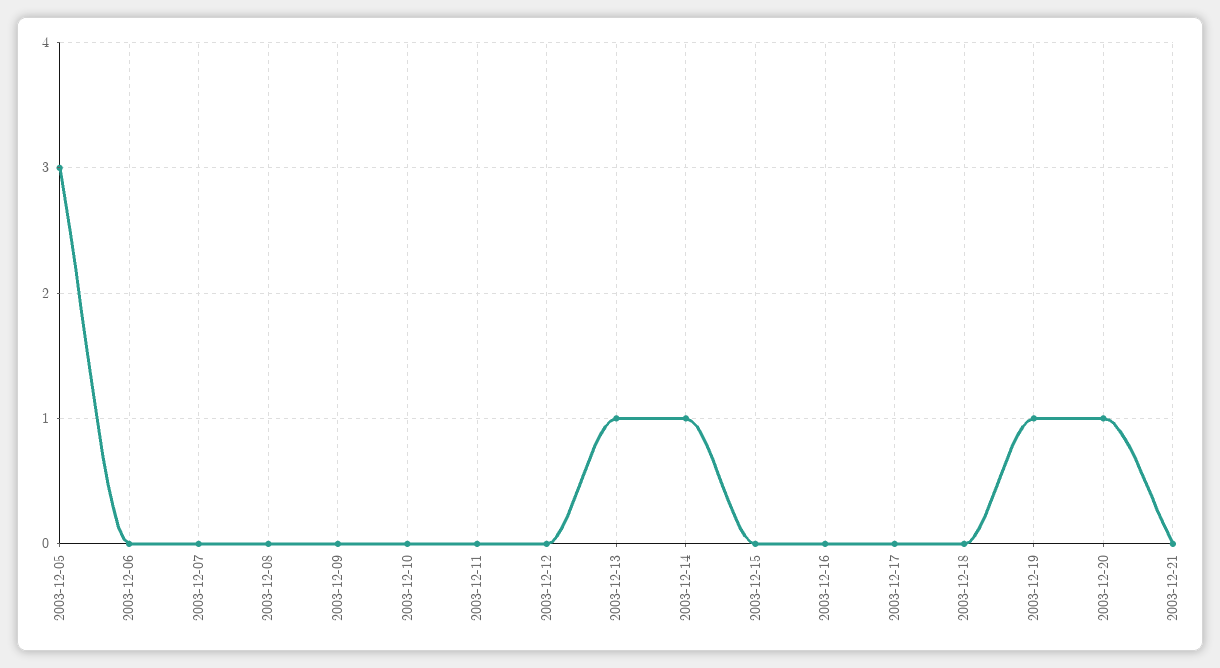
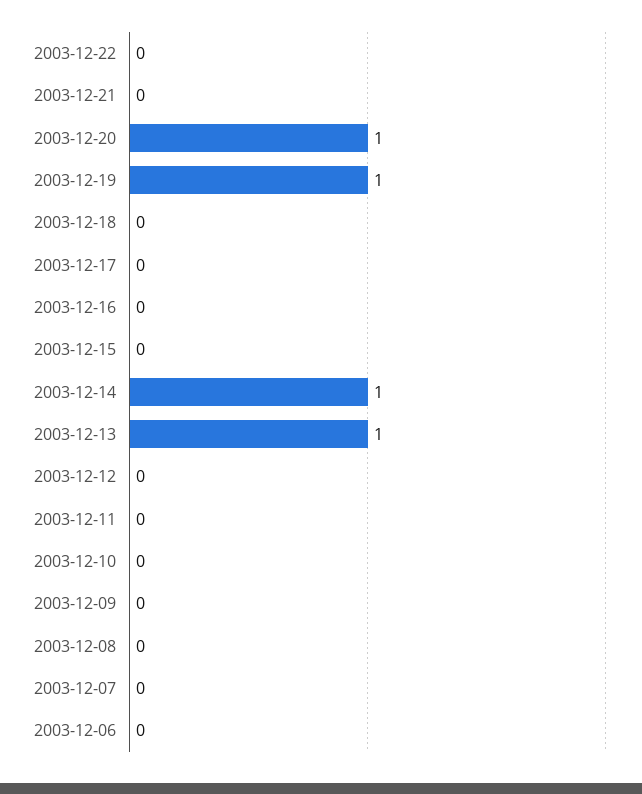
2003-12-05: 3 -> none
2003-12-22: none -> 0

